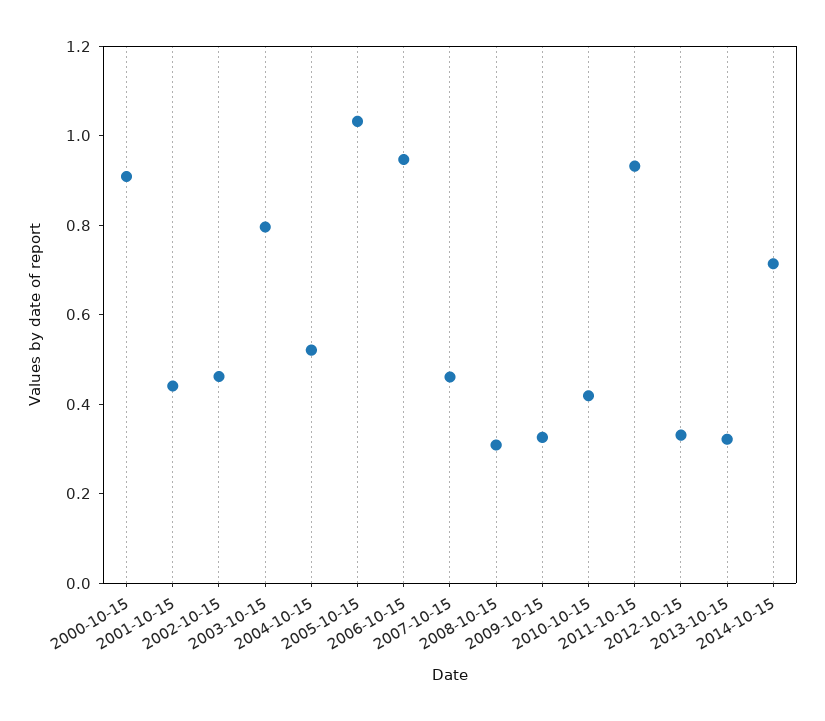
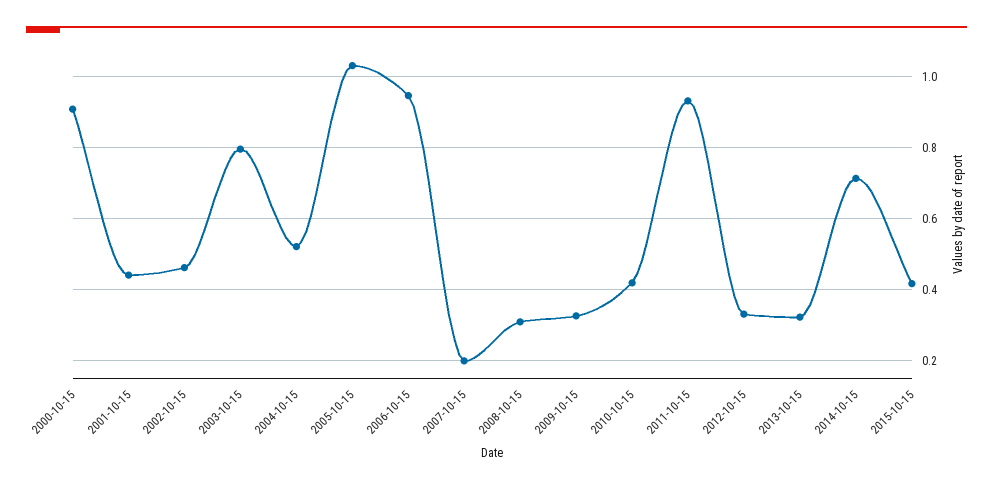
2007-10-15: 0.45 -> 0.2
2015-10-15: none -> 0.42

